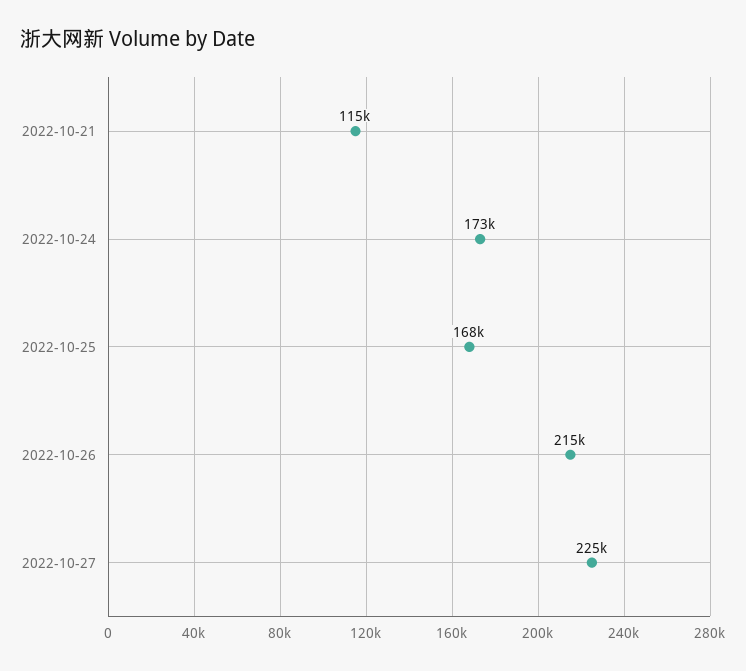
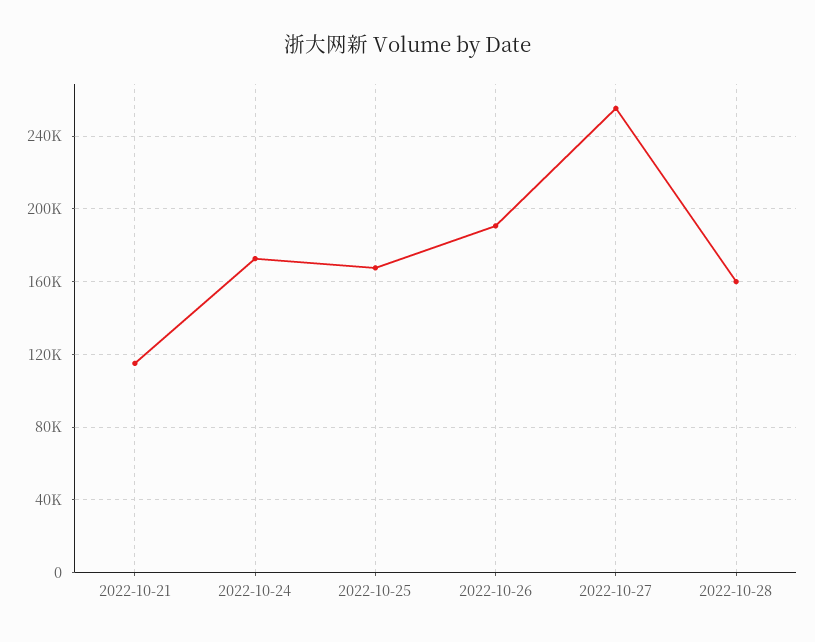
2022-10-26: 215000 -> 190000
2022-10-27: 225000 -> 255000
2022-10-28: none -> 160000

